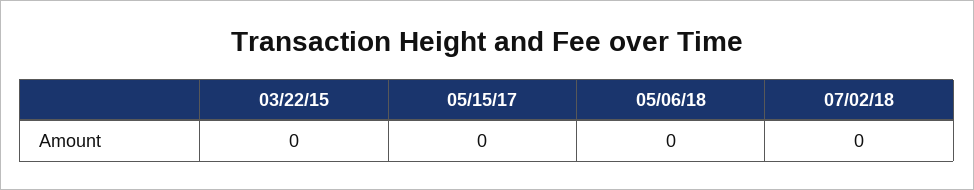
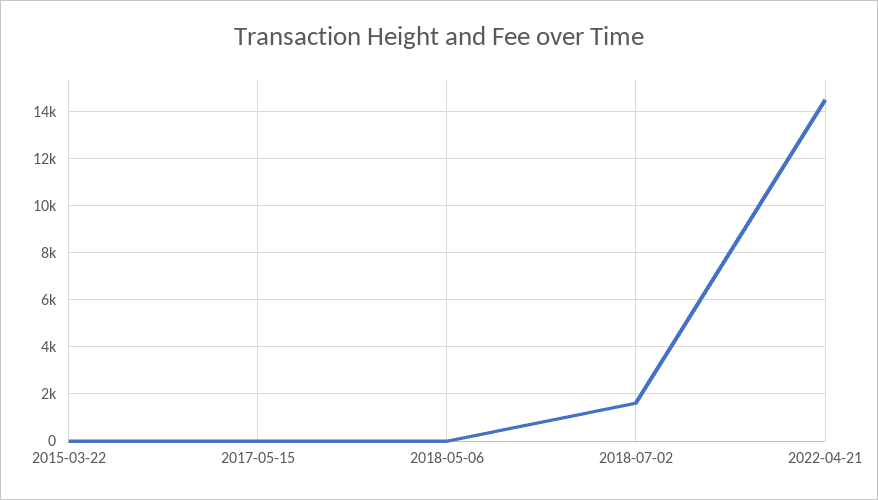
07/02/18: 0 -> 1500
2022-04-21: none -> 14500

